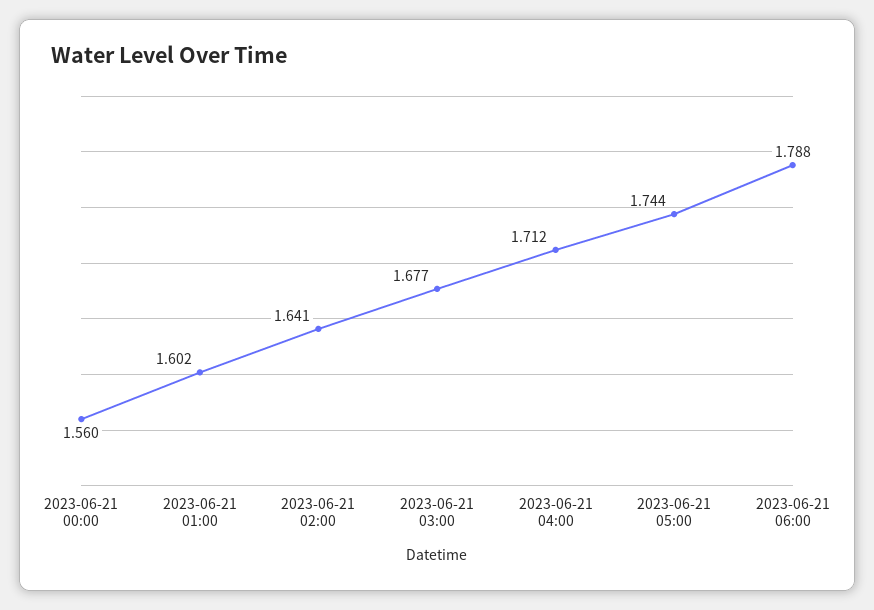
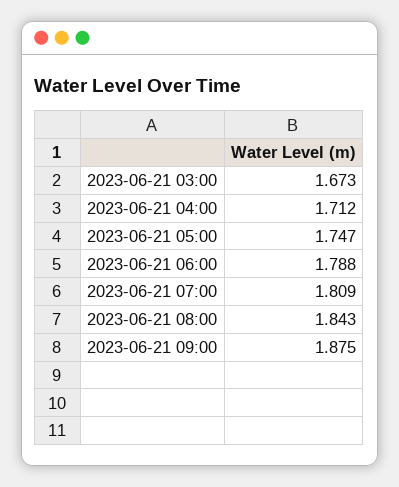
2023-06-21 00:00: 1.56 -> none
2023-06-21 01:00: 1.602 -> none
2023-06-21 02:00: 1.641 -> none
2023-06-21 03:00: 1.677 -> 1.673
2023-06-21 05:00: 1.744 -> 1.747
2023-06-21 07:00: none -> 1.809
2023-06-21 08:00: none -> 1.843
2023-06-21 09:00: none -> 1.875

